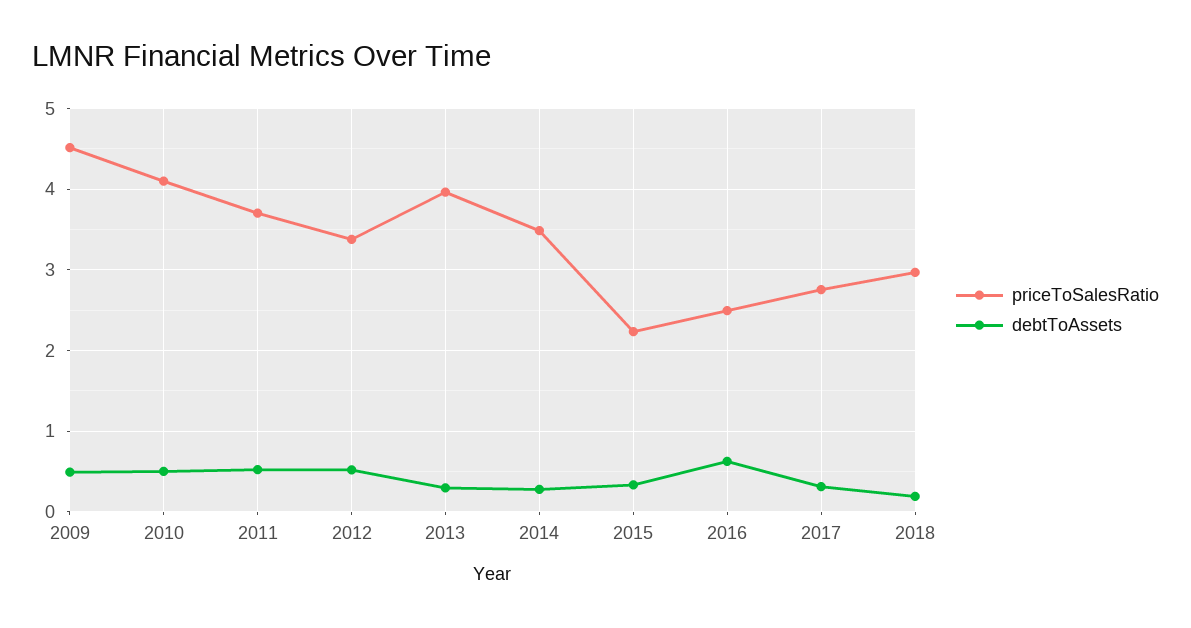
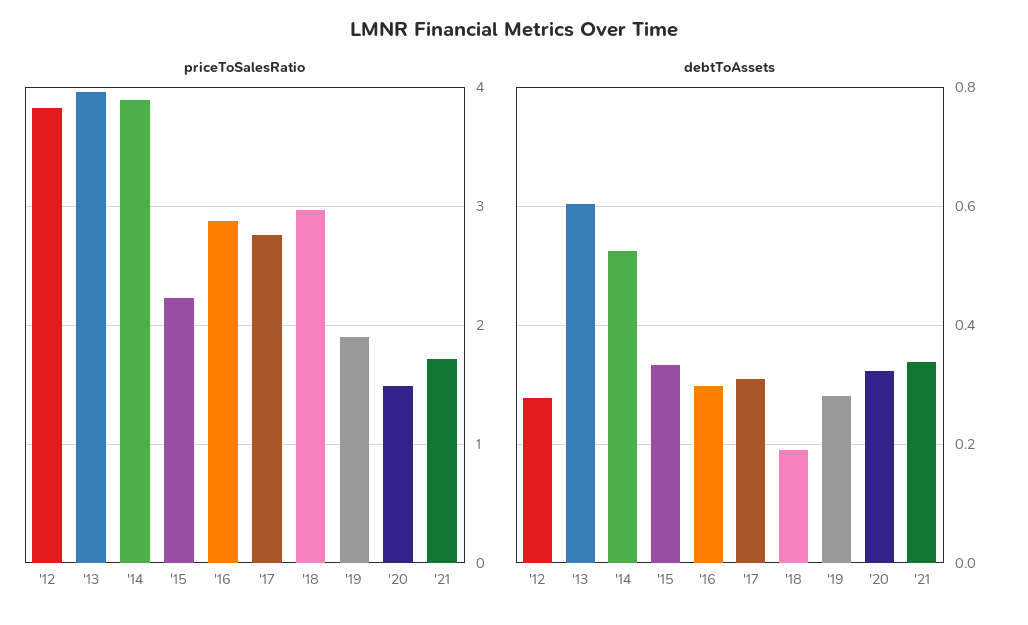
priceToSalesRatio, 2009: 4.5 -> none
debtToAssets, 2009: 0.5 -> none
priceToSalesRatio, 2010: 4.1 -> none
debtToAssets, 2010: 0.5 -> none
priceToSalesRatio, 2011: 3.7 -> none
debtToAssets, 2011: 0.5 -> none
priceToSalesRatio, 2012: 3.4 -> 3.8
debtToAssets, 2012: 0.5 -> 0.28
debtToAssets, 2013: 0.3 -> 0.6
priceToSalesRatio, 2014: 3.5 -> 3.9
debtToAssets, 2014: 0.3 -> 0.52
priceToSalesRatio, 2016: 2.5 -> 2.9
debtToAssets, 2016: 0.6 -> 0.3
priceToSalesRatio, '19: none -> 1.9
priceToSalesRatio, '20: none -> 1.5
priceToSalesRatio, '21: none -> 1.7
debtToAssets, '19: none -> 0.28
debtToAssets, '20: none -> 0.32
debtToAssets, '21: none -> 0.34

